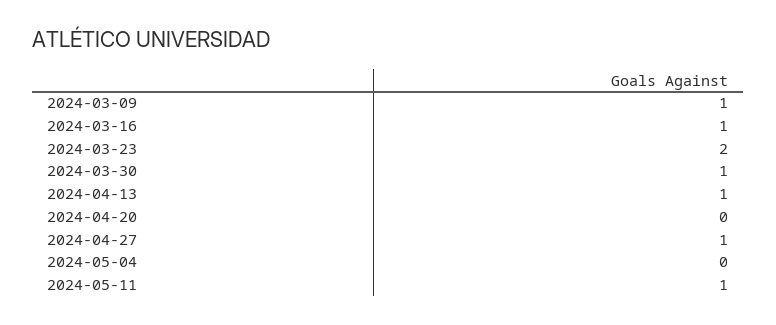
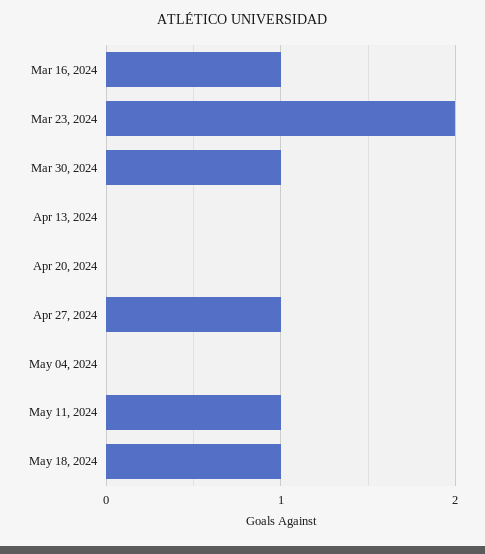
2024-03-09: 1 -> none
2024-04-13: 1 -> 0
May 18, 2024: none -> 1

